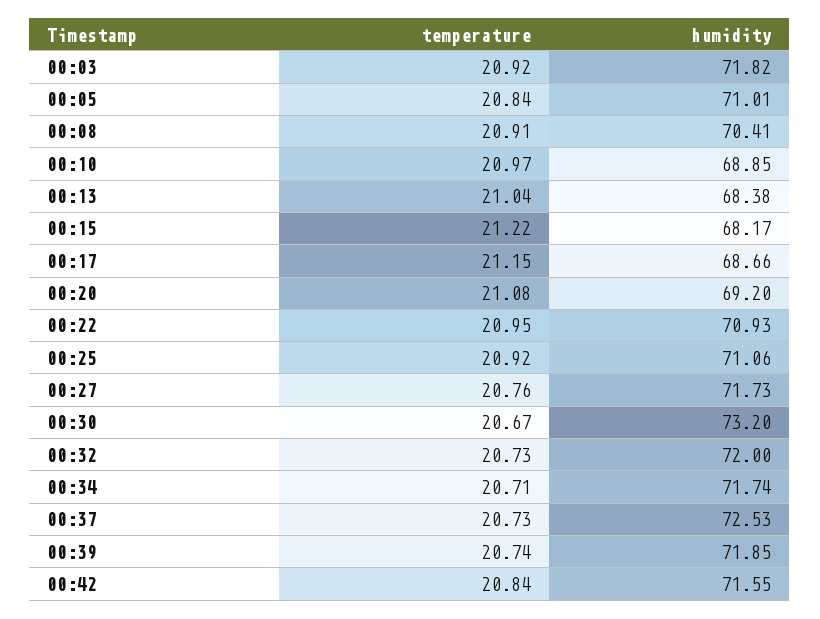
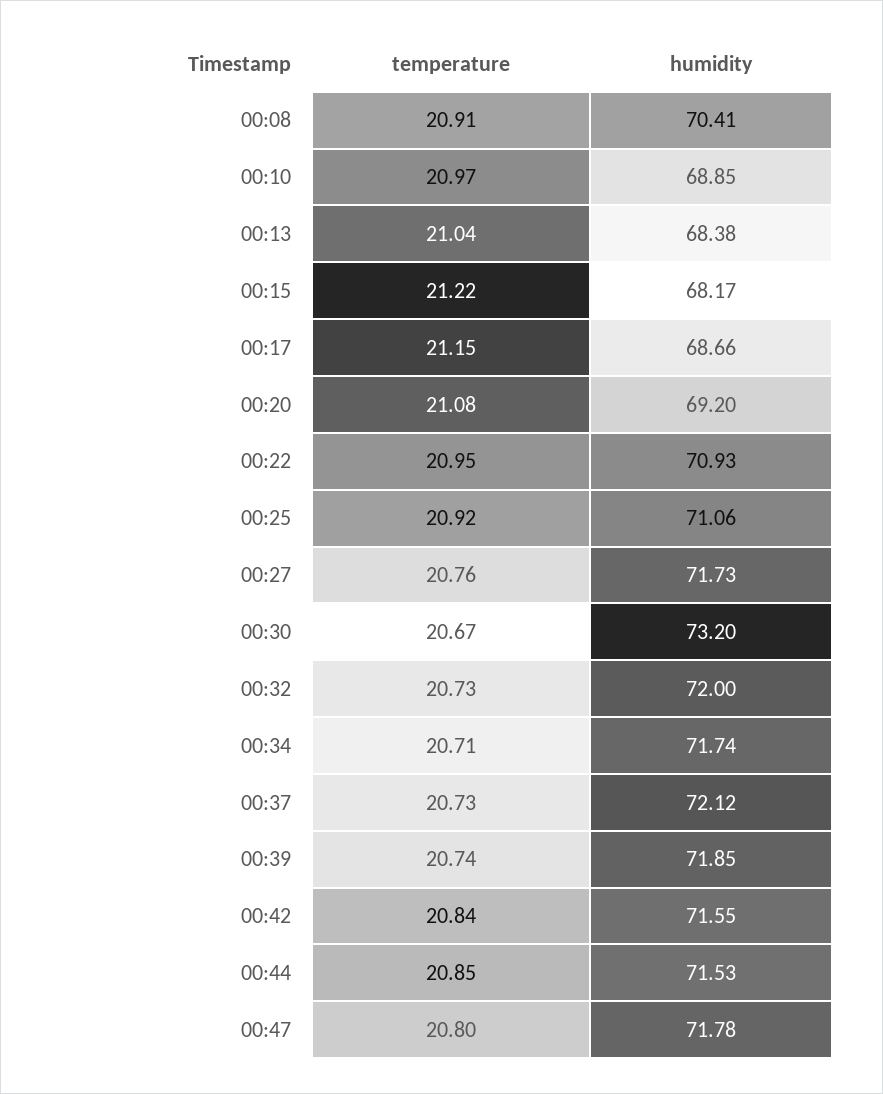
temperature, 00:03: 20.92 -> none
humidity, 00:03: 71.82 -> none
temperature, 00:05: 20.84 -> none
humidity, 00:05: 71.01 -> none
humidity, 00:37: 72.53 -> 72.12
temperature, 00:44: none -> 20.85
humidity, 00:44: none -> 71.53
temperature, 00:47: none -> 20.8
humidity, 00:47: none -> 71.78

